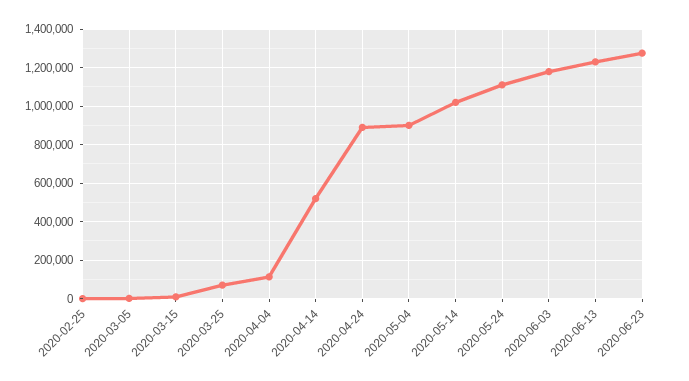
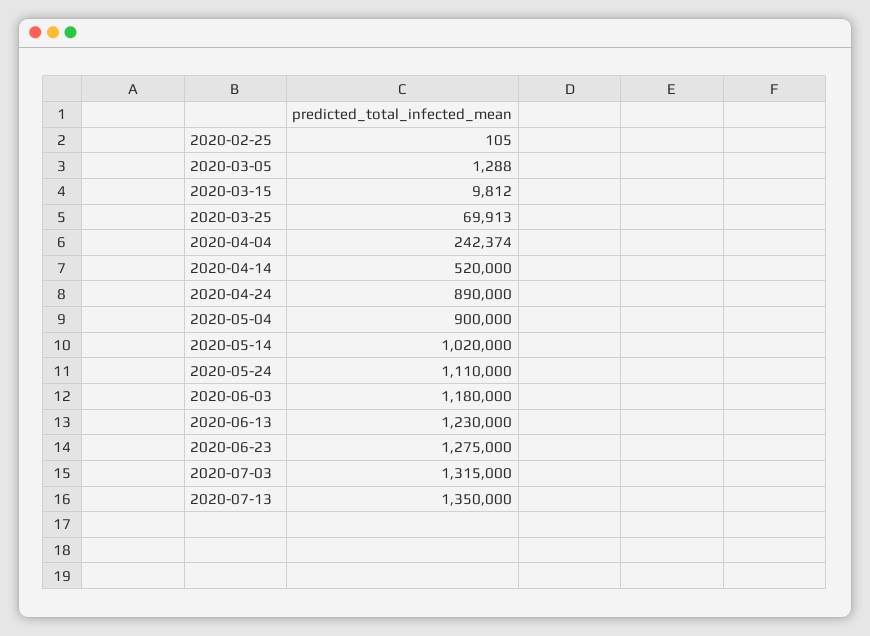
2020-04-04: 100000 -> 242374
2020-07-03: none -> 1315000
2020-07-13: none -> 1350000

